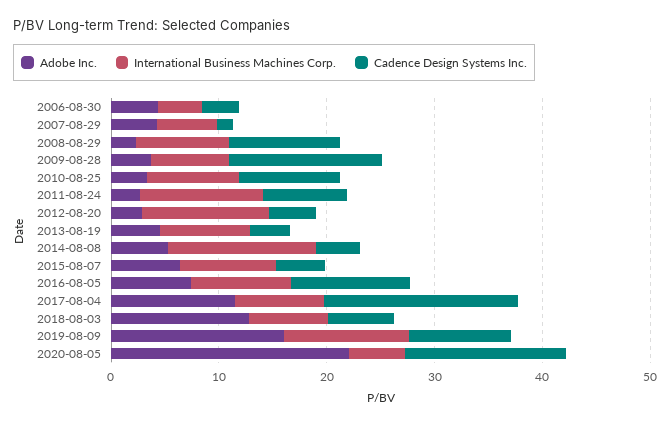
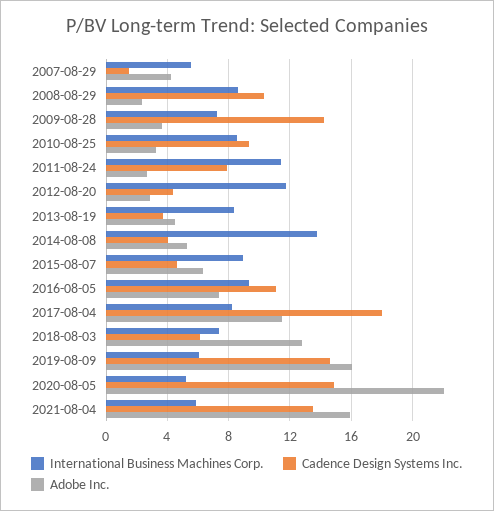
Adobe Inc., 2006-08-30: 4 -> none
International Business Machines Corp., 2006-08-30: 4 -> none
Cadence Design Systems Inc., 2006-08-30: 4 -> none
International Business Machines Corp., 2019-08-09: 12 -> 6
Cadence Design Systems Inc., 2019-08-09: 10 -> 14.5
International Business Machines Corp., 2021-08-04: none -> 6
Cadence Design Systems Inc., 2021-08-04: none -> 13.5
Adobe Inc., 2021-08-04: none -> 16

